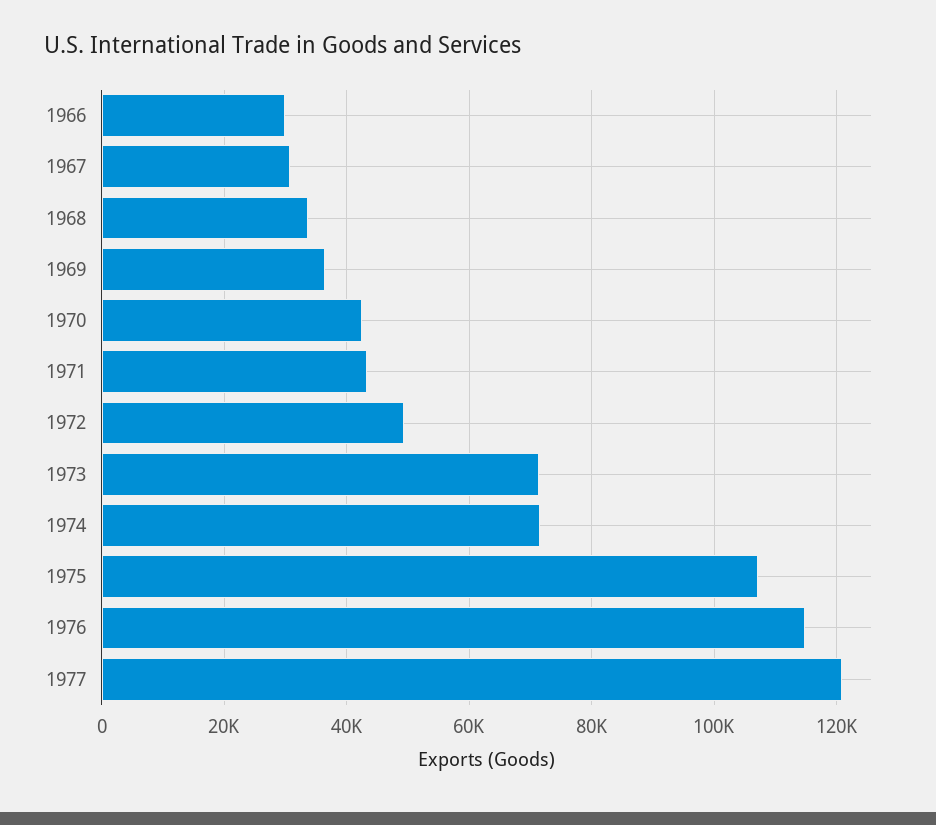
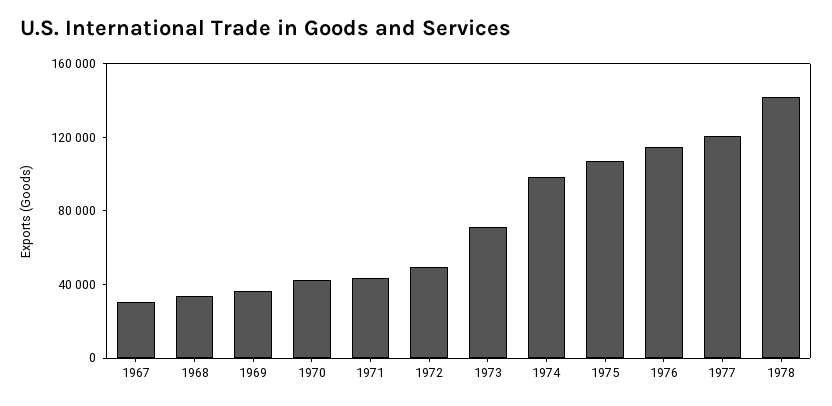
1966: 30000 -> none
1974: 72000 -> 100000
1978: none -> 140000

